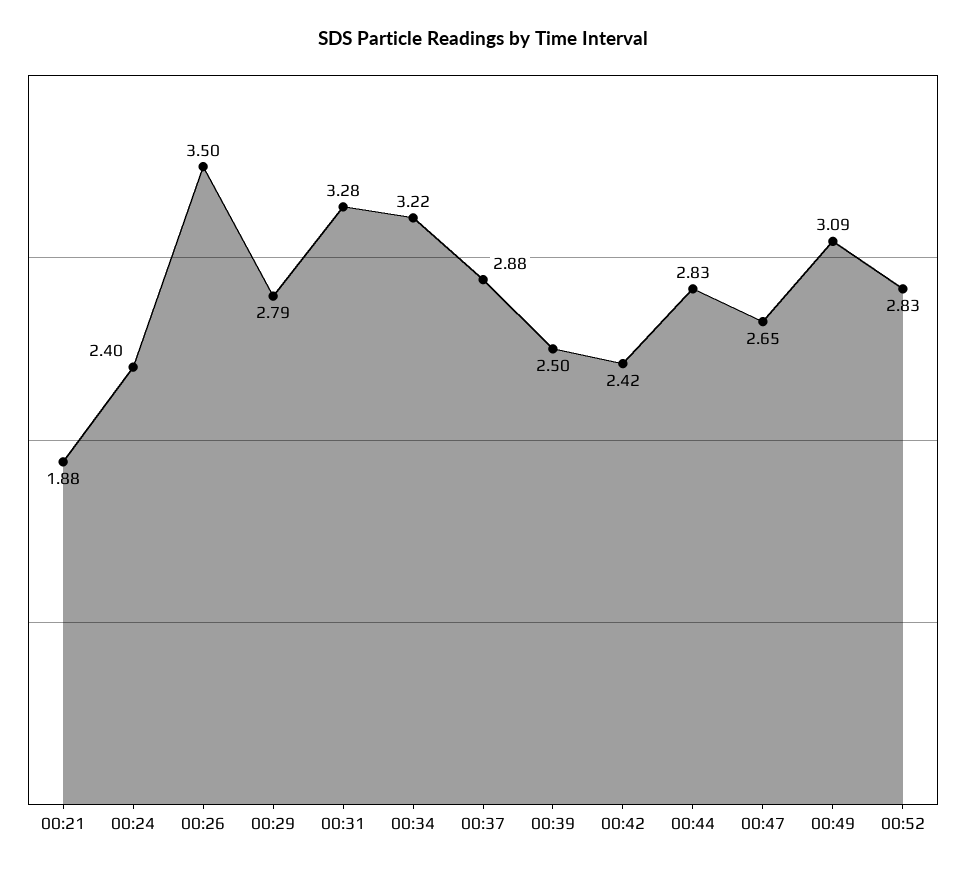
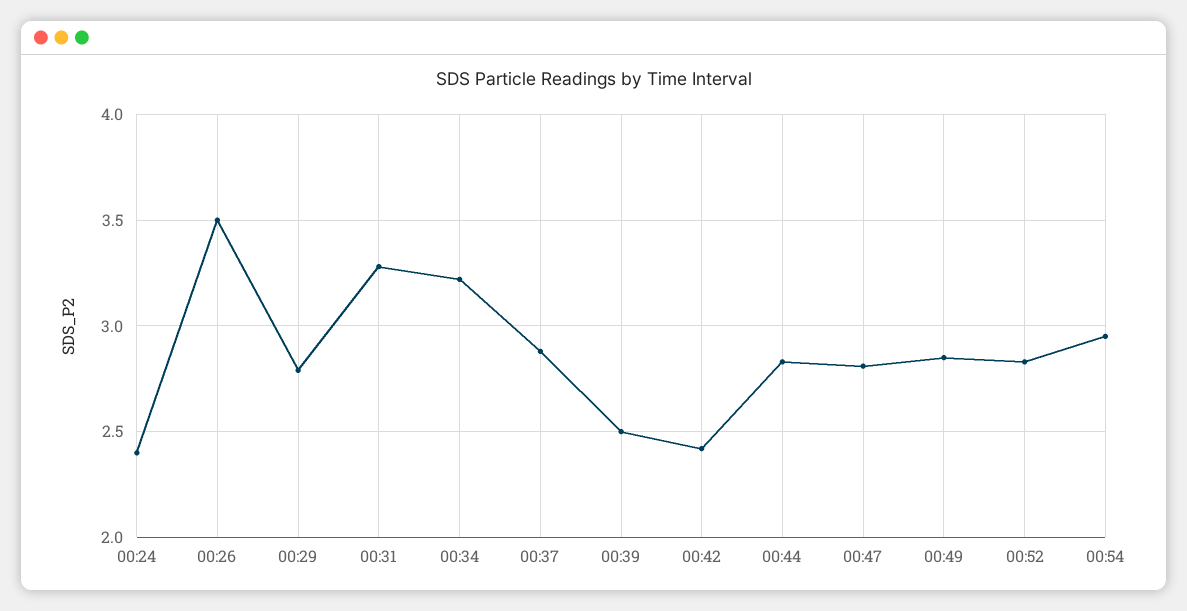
00:21: 1.88 -> none
00:47: 2.65 -> 2.8
00:49: 3.09 -> 2.85
00:54: none -> 2.95

